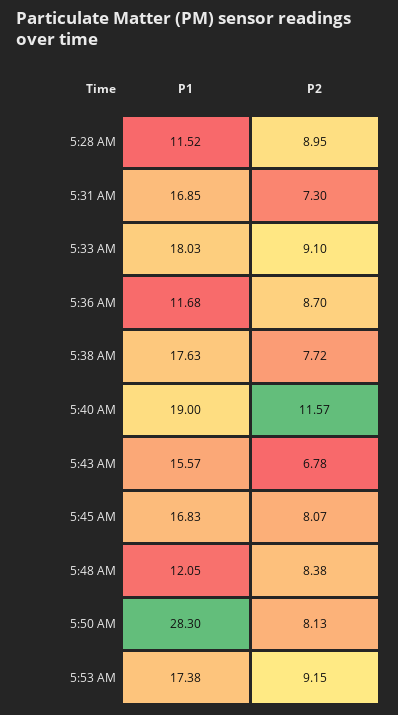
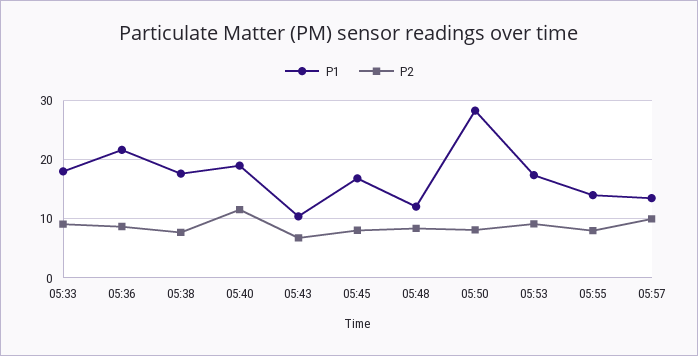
P1, 5:28 AM: 11.52 -> none
P2, 5:28 AM: 8.95 -> none
P1, 5:31 AM: 16.85 -> none
P2, 5:31 AM: 7.3 -> none
P1, 5:36 AM: 11.68 -> 22
P1, 5:43 AM: 15.57 -> 10
P1, 05:55: none -> 14
P2, 05:55: none -> 8
P1, 05:57: none -> 14
P2, 05:57: none -> 10

